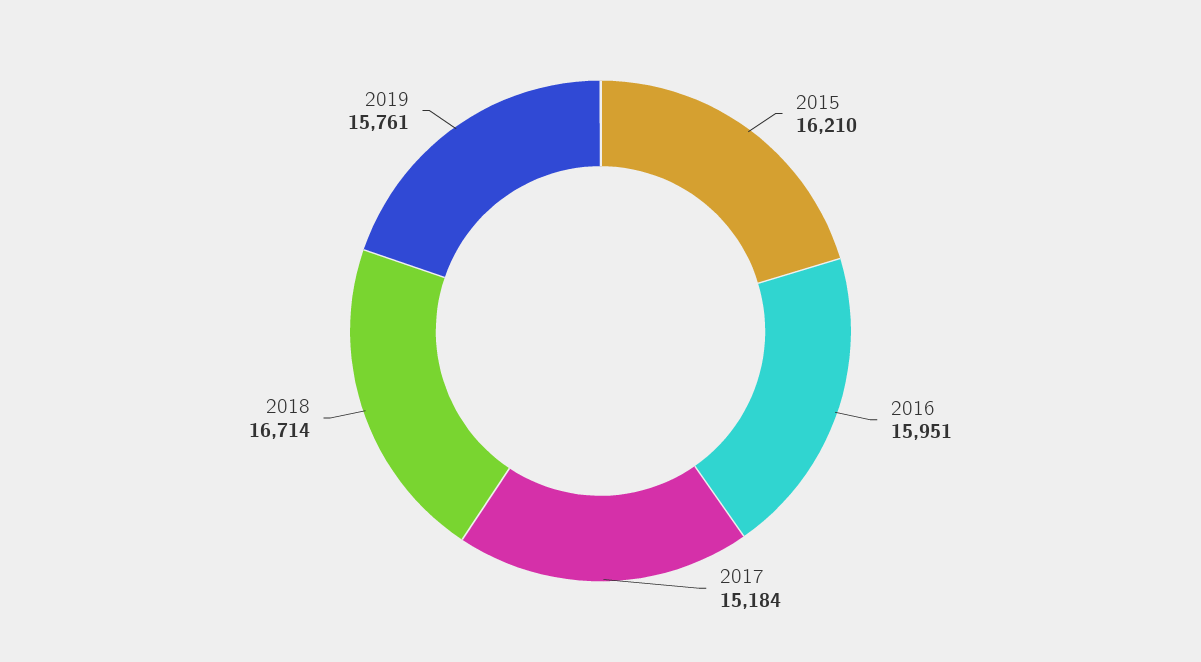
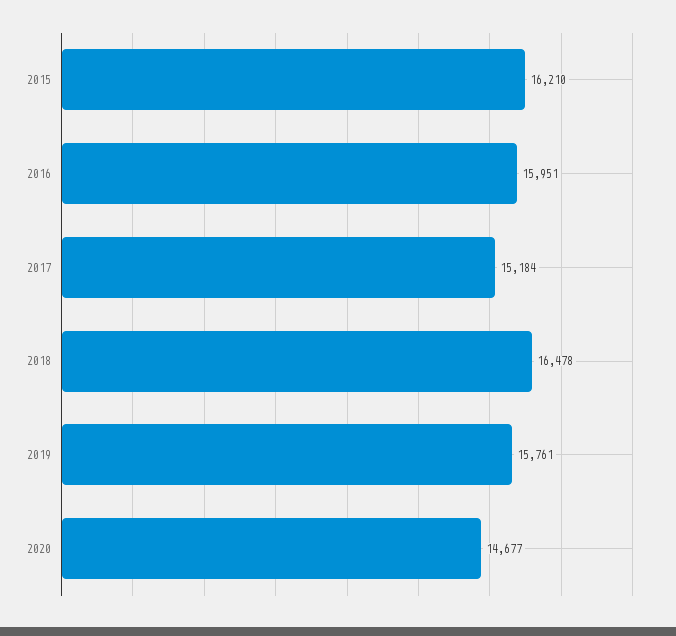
2018: 16714 -> 16478
2020: none -> 14677

